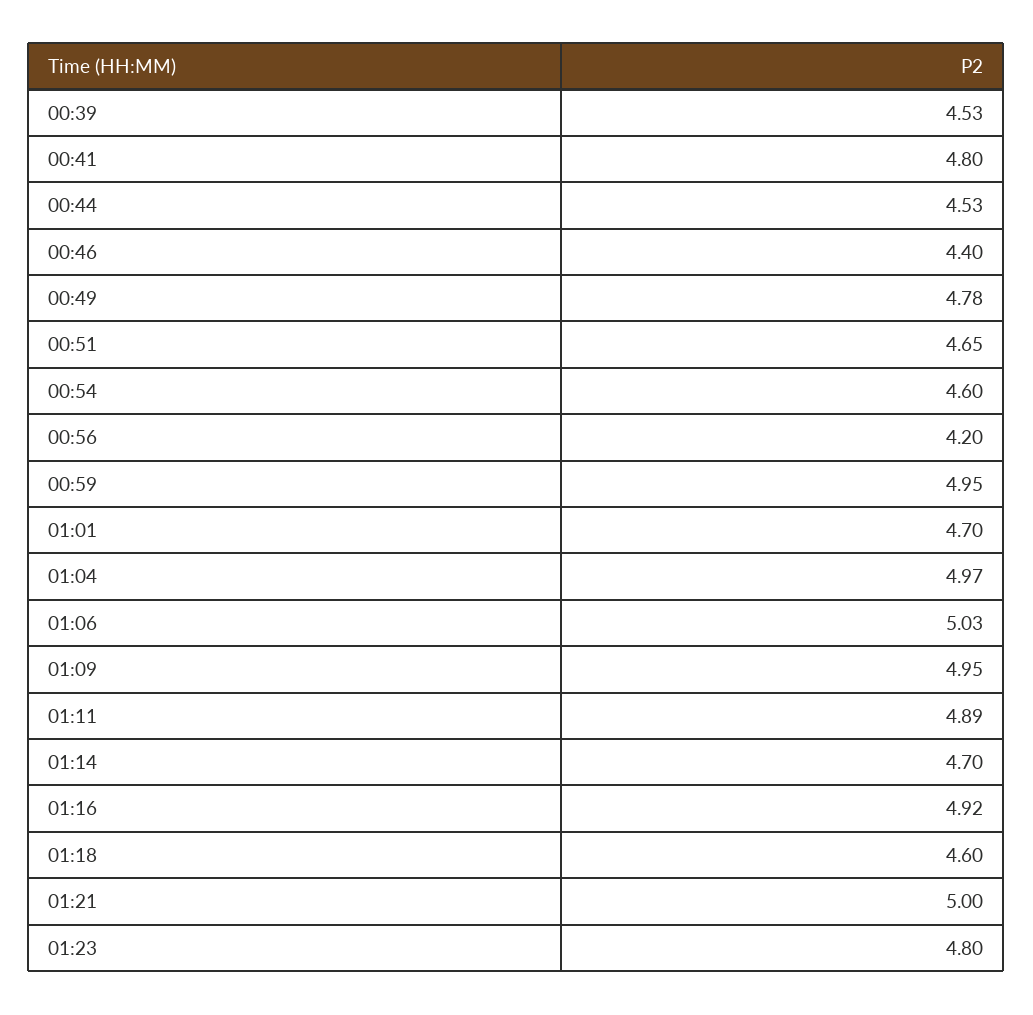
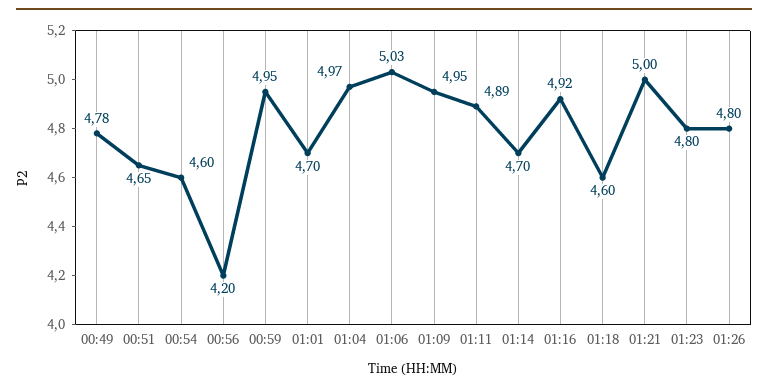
00:39: 4.53 -> none
00:41: 4.8 -> none
00:44: 4.53 -> none
00:46: 4.4 -> none
01:26: none -> 4.8

